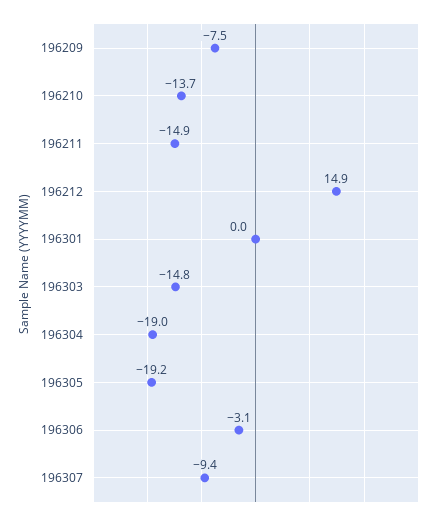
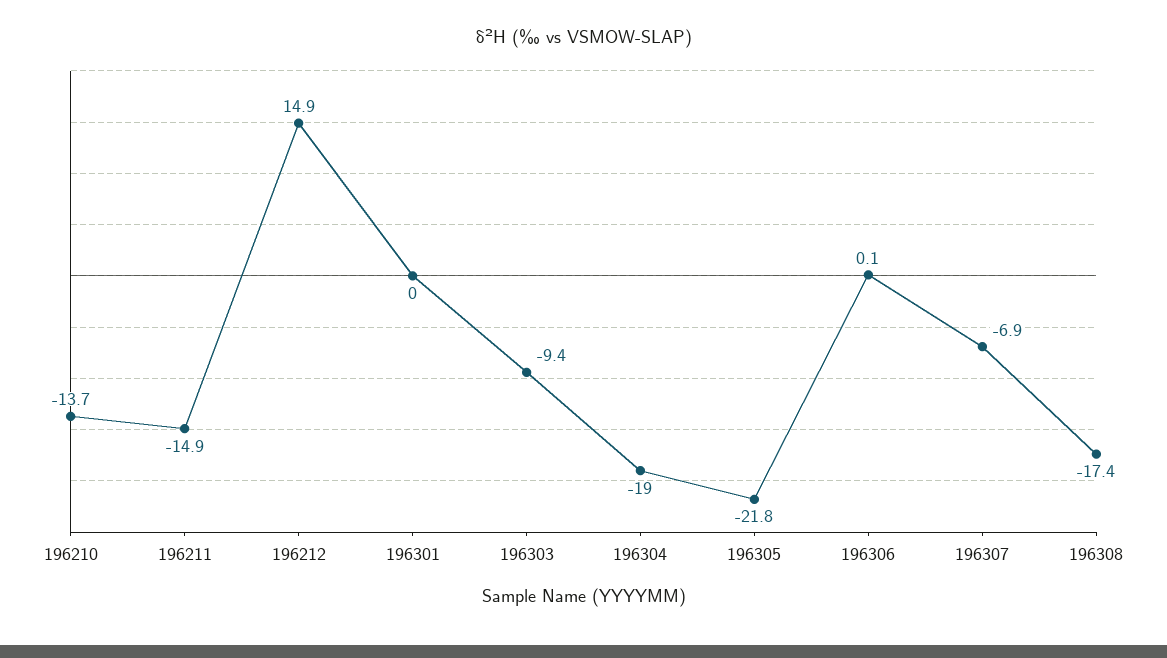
196209: -7.5 -> none
196303: -14.8 -> -9.4
196305: -19.2 -> -21.8
196306: -3.1 -> 0.1
196307: -9.4 -> -6.9
196308: none -> -17.4

